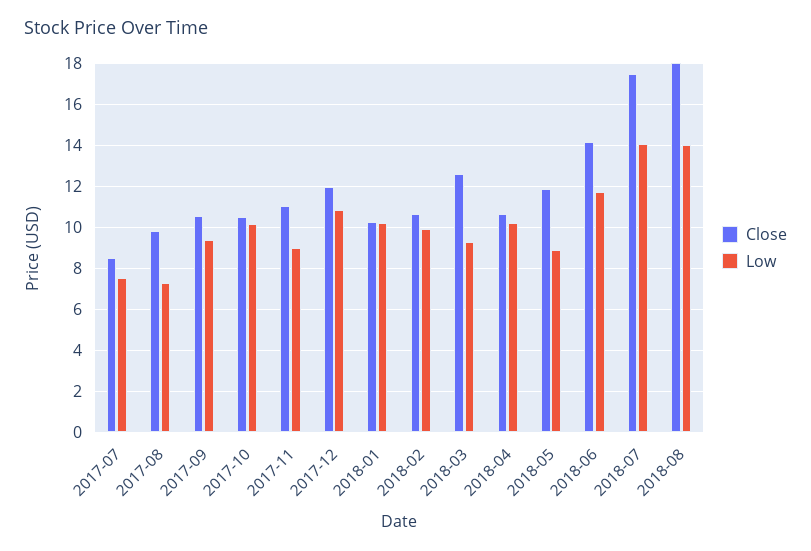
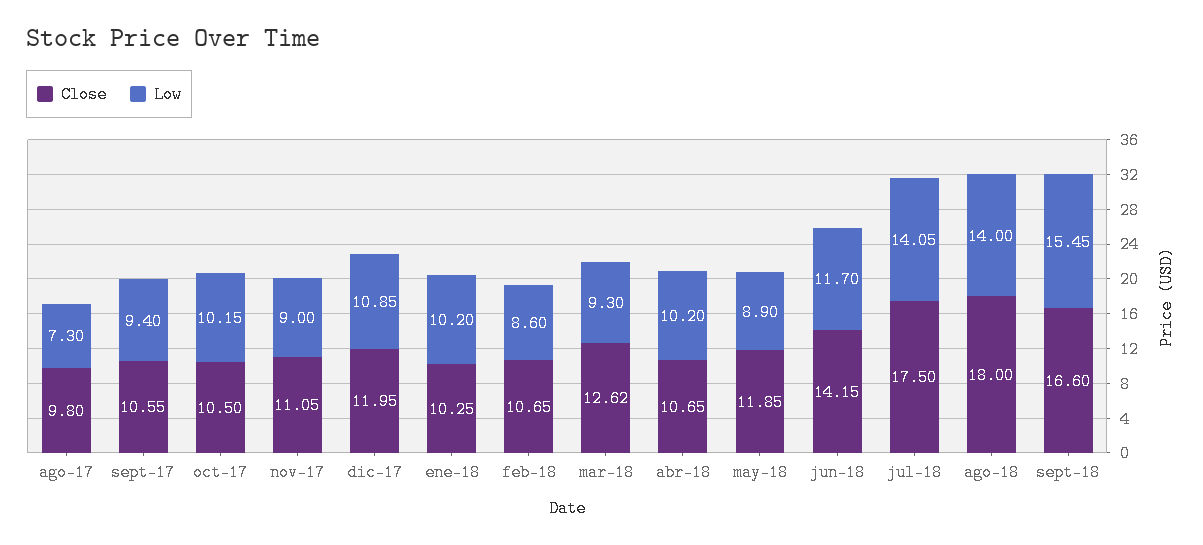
Close, 2017-07: 8.5 -> none
Low, 2017-07: 7.5 -> none
Low, 2018-02: 10 -> 8.6
Close, sept-18: none -> 16.6
Low, sept-18: none -> 15.45

